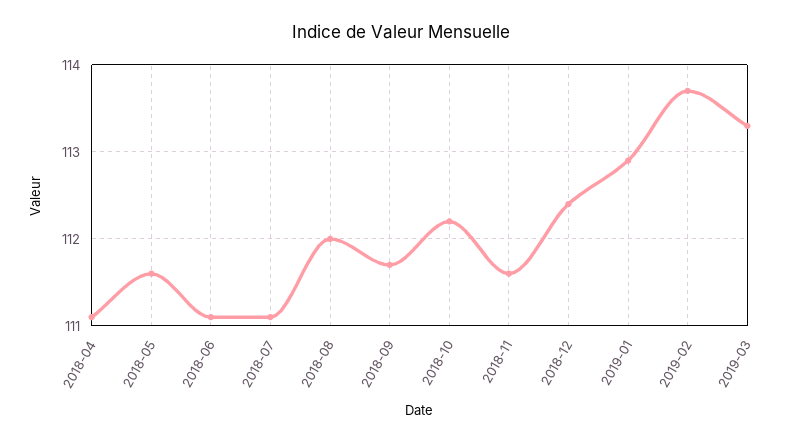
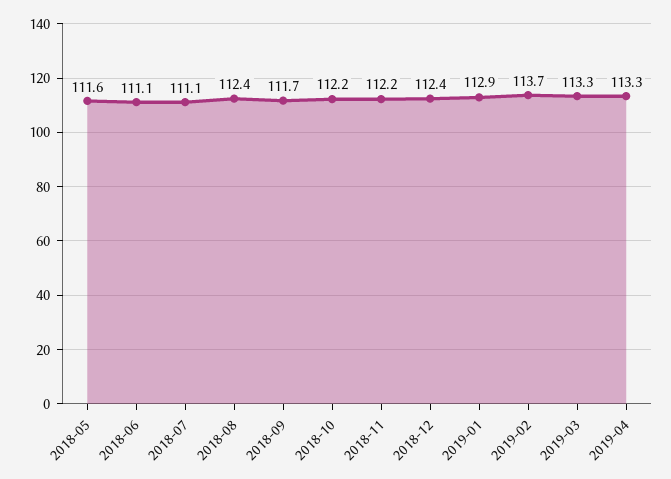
2018-04: 111.1 -> none
2018-08: 112 -> 112.4
2018-11: 111.6 -> 112.2
2019-04: none -> 113.3

